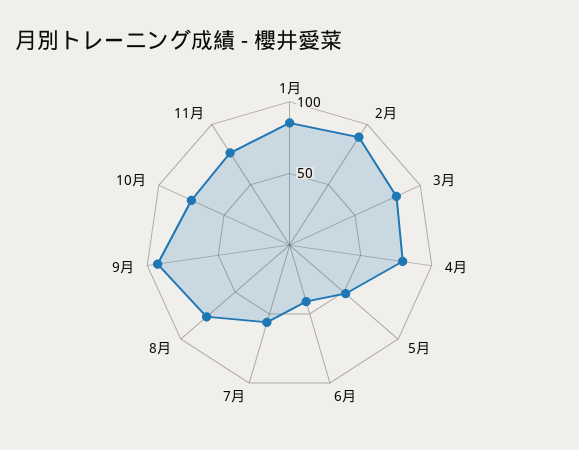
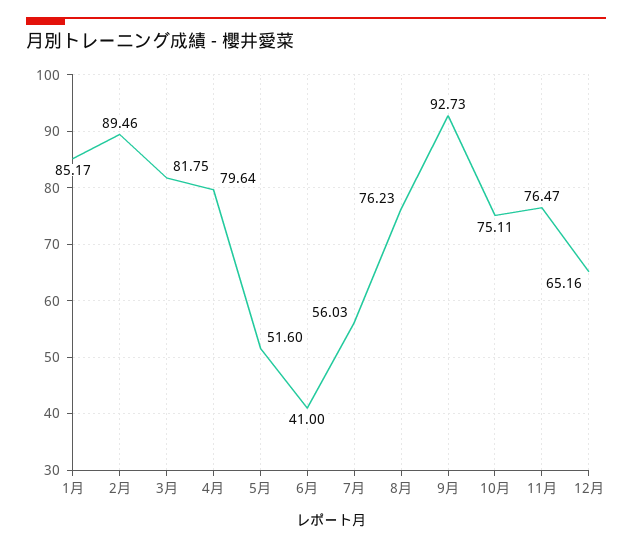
12月: none -> 65.16

